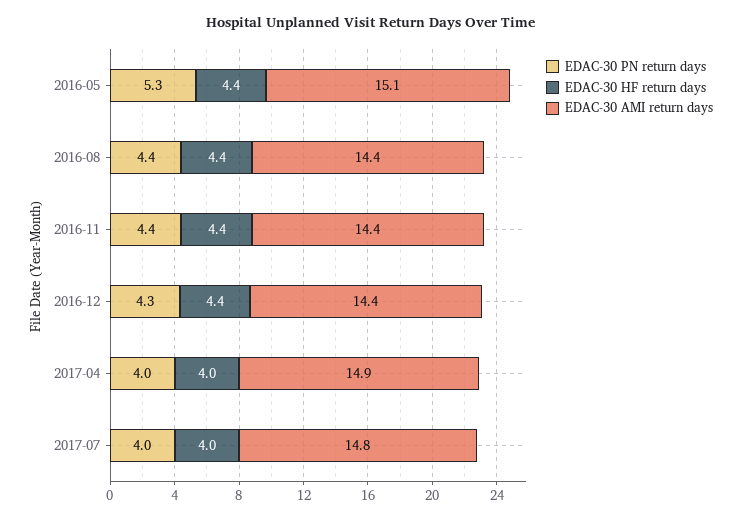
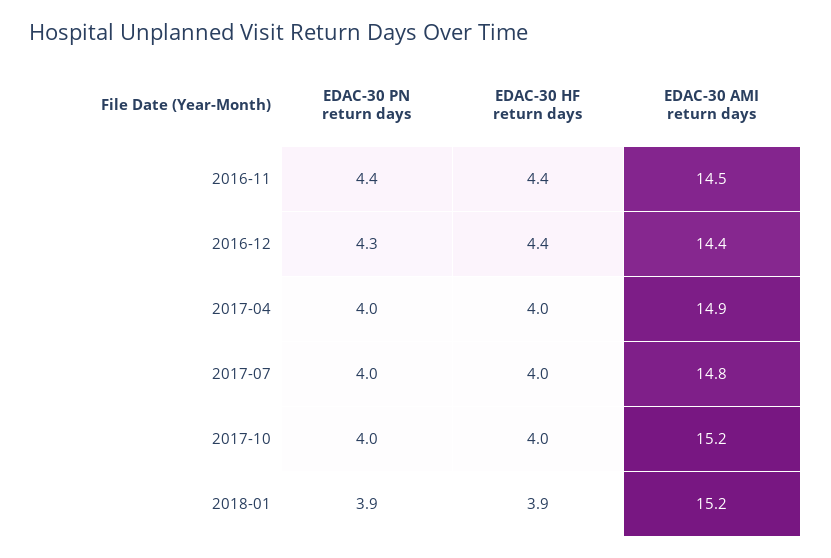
EDAC-30 PN return days, 2016-05: 5.3 -> none
EDAC-30 HF return days, 2016-05: 4.4 -> none
EDAC-30 AMI return days, 2016-05: 15.1 -> none
EDAC-30 PN return days, 2016-08: 4.4 -> none
EDAC-30 HF return days, 2016-08: 4.4 -> none
EDAC-30 AMI return days, 2016-08: 14.4 -> none
EDAC-30 AMI return days, 2016-11: 14.4 -> 14.5
EDAC-30 PN return days, 2017-10: none -> 4
EDAC-30 HF return days, 2017-10: none -> 4
EDAC-30 AMI return days, 2017-10: none -> 15.2
EDAC-30 PN return days, 2018-01: none -> 3.9
EDAC-30 HF return days, 2018-01: none -> 3.9
EDAC-30 AMI return days, 2018-01: none -> 15.2

